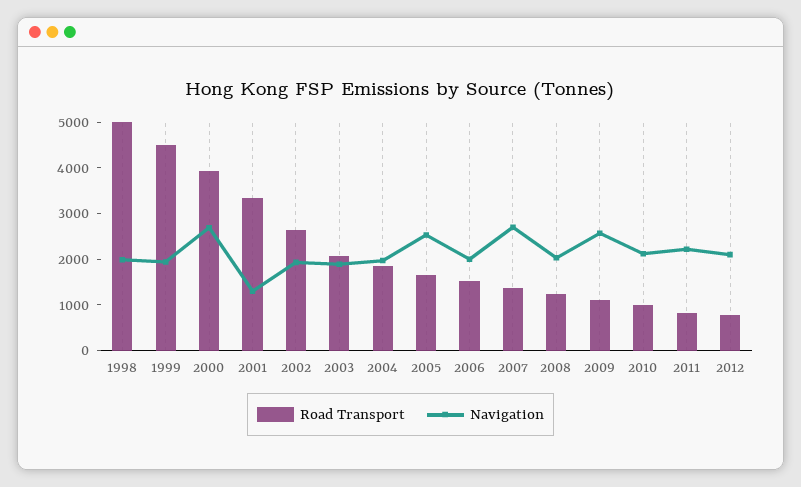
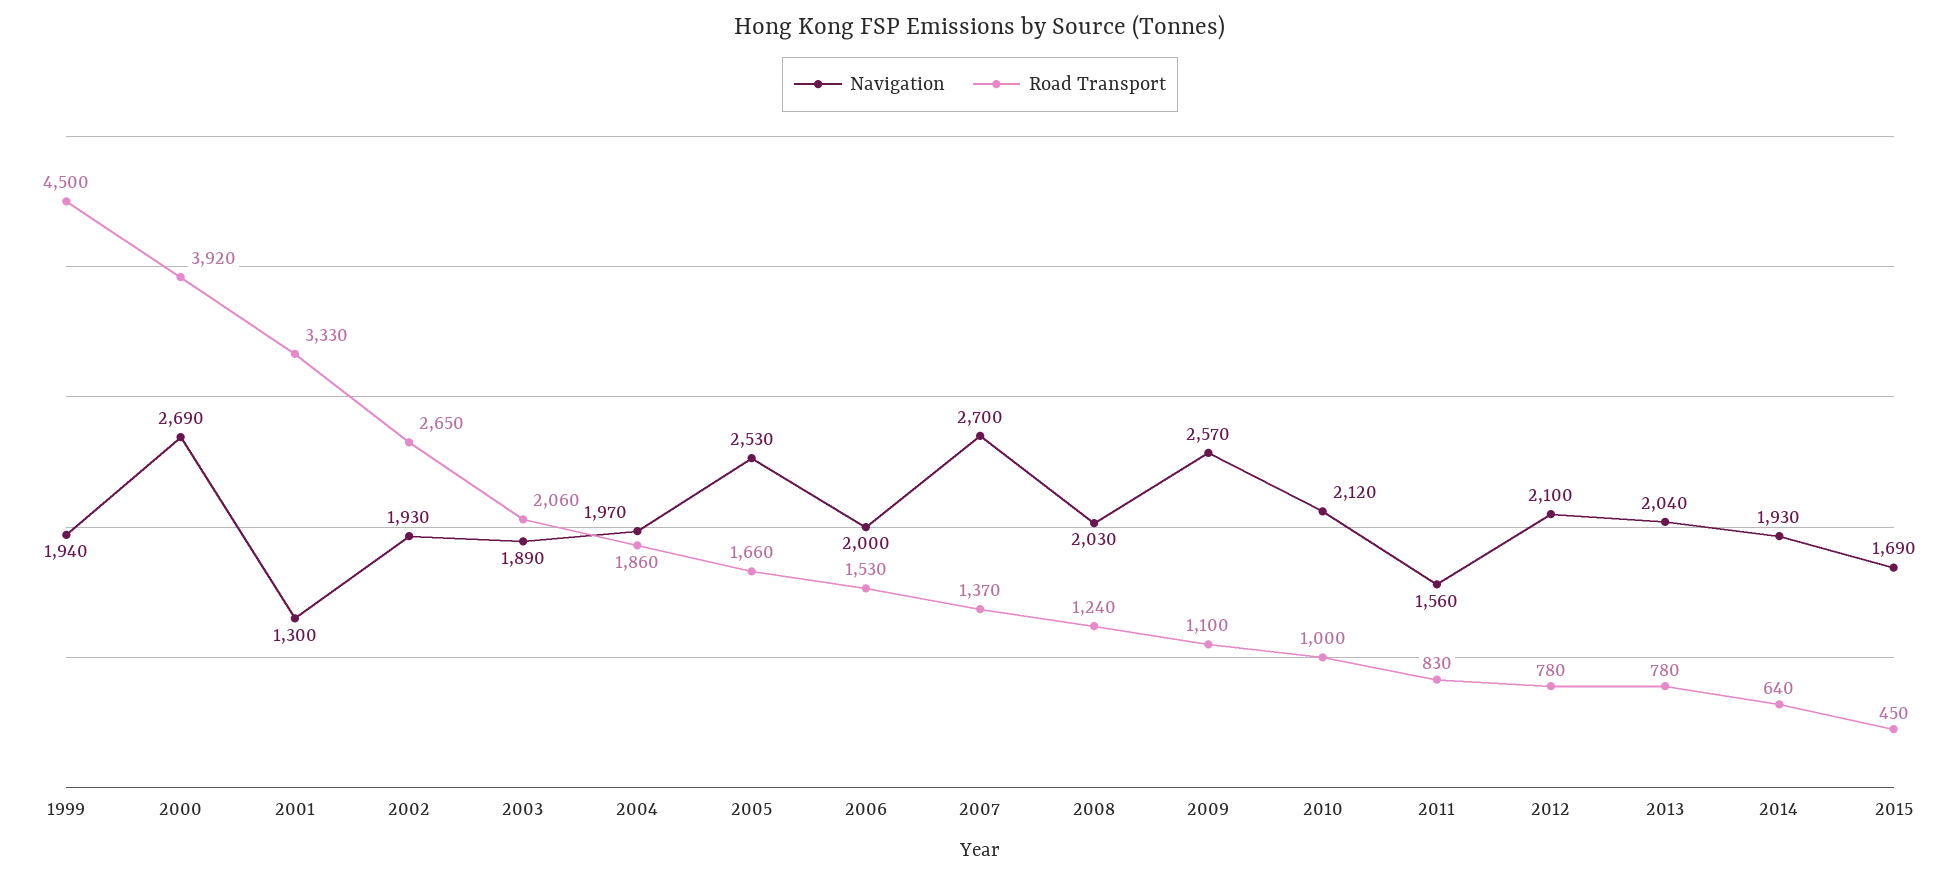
Road Transport, 1998: 5000 -> none
Navigation, 1998: 2000 -> none
Navigation, 2011: 2200 -> 1560
Navigation, 2013: none -> 2040
Road Transport, 2013: none -> 780
Navigation, 2014: none -> 1930
Road Transport, 2014: none -> 640
Navigation, 2015: none -> 1690
Road Transport, 2015: none -> 450

